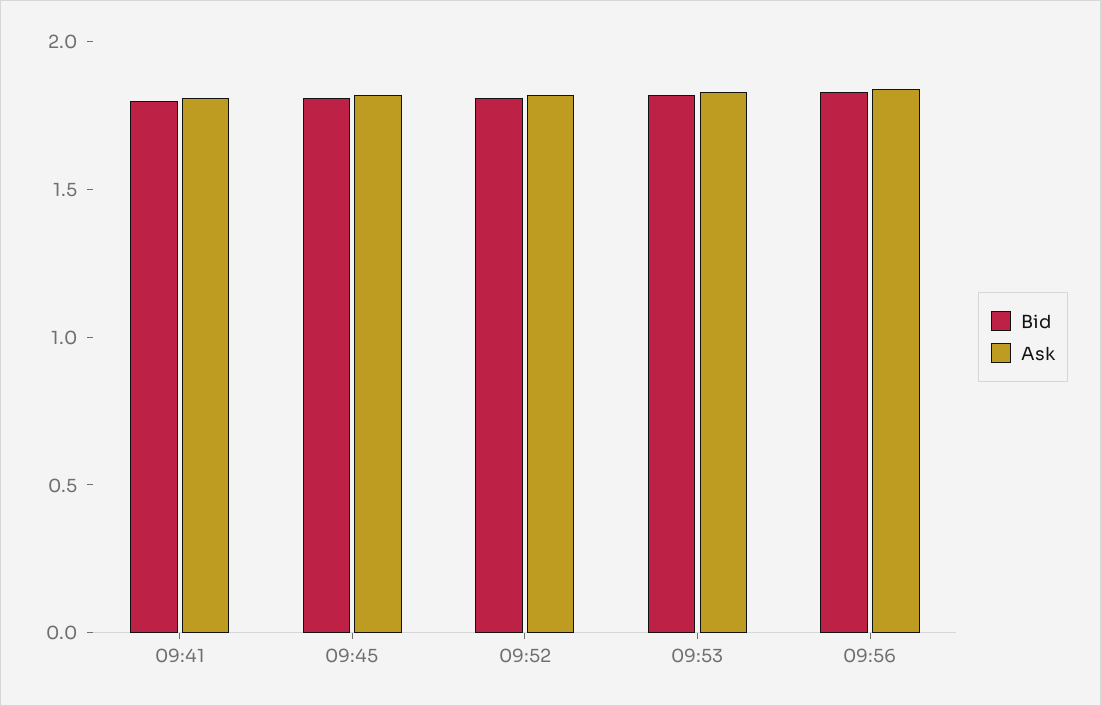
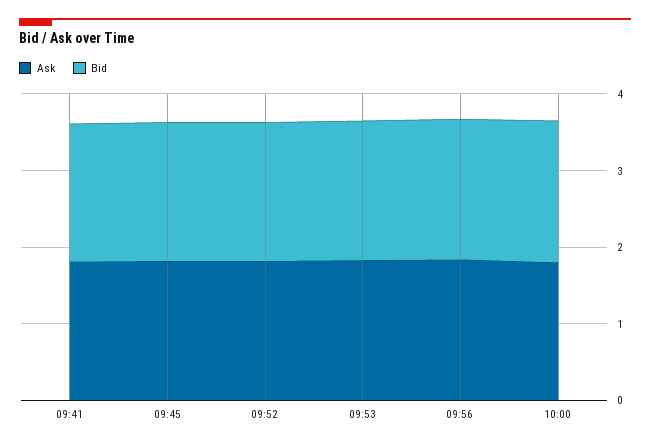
Ask, 10:00: none -> 1.8
Bid, 10:00: none -> 1.8

